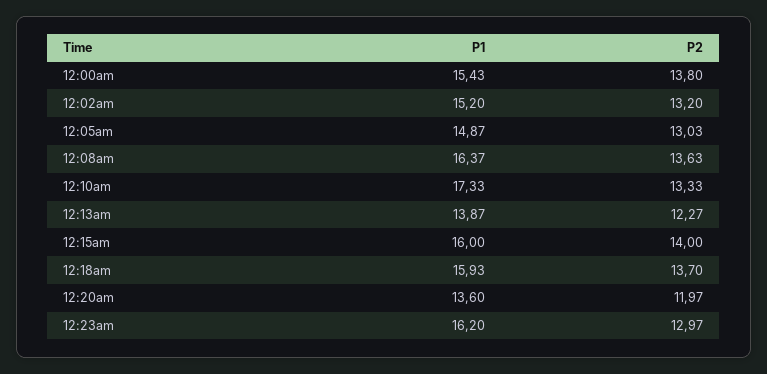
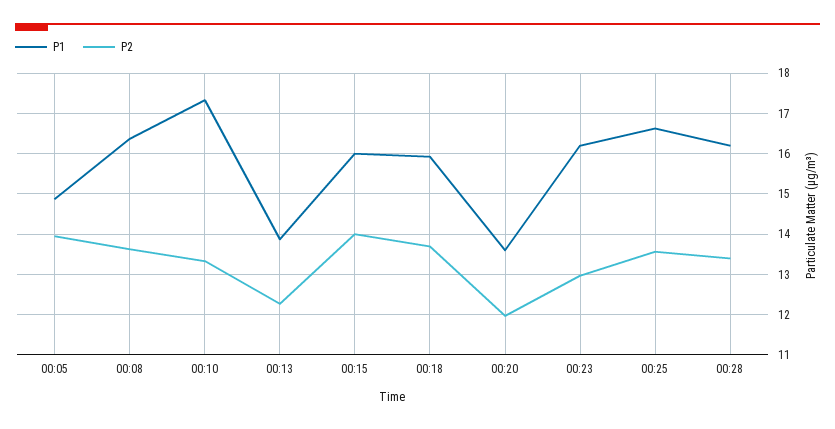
P1, 12:00am: 15.43 -> none
P2, 12:00am: 13.8 -> none
P1, 12:02am: 15.2 -> none
P2, 12:02am: 13.2 -> none
P2, 12:05am: 13.03 -> 14
P1, 00:25: none -> 16.6
P2, 00:25: none -> 13.6
P1, 00:28: none -> 16.2
P2, 00:28: none -> 13.4

